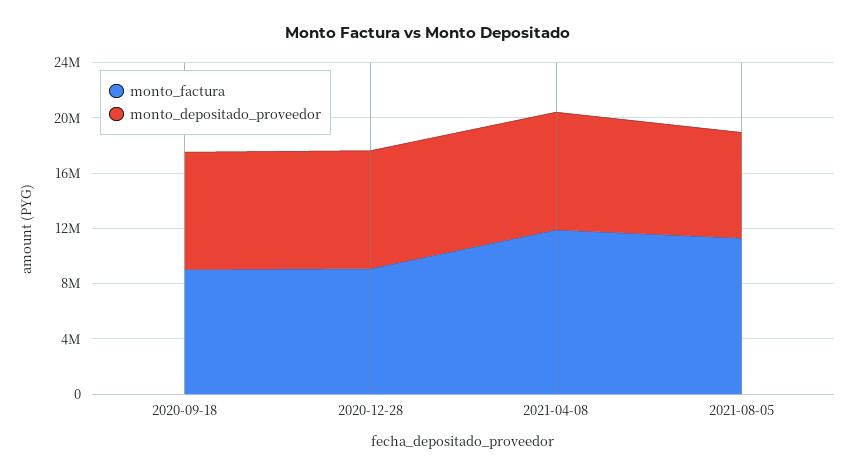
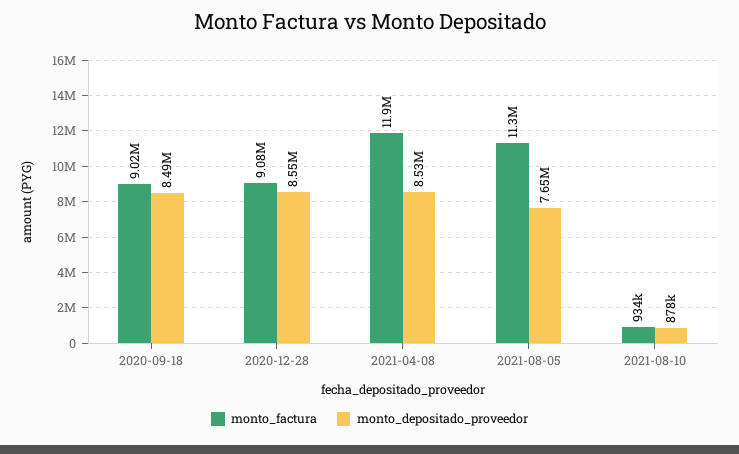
monto_factura, 2021-08-10: none -> 934000
monto_depositado_proveedor, 2021-08-10: none -> 878000

